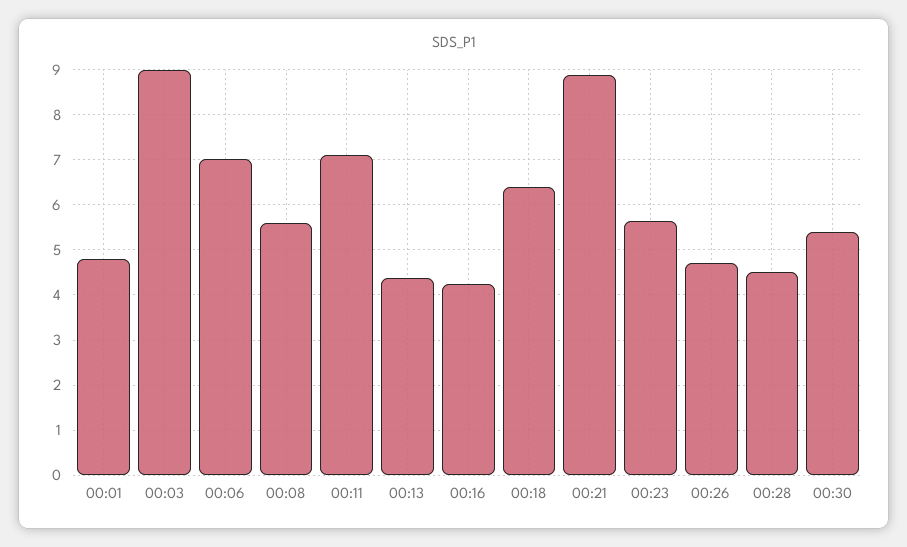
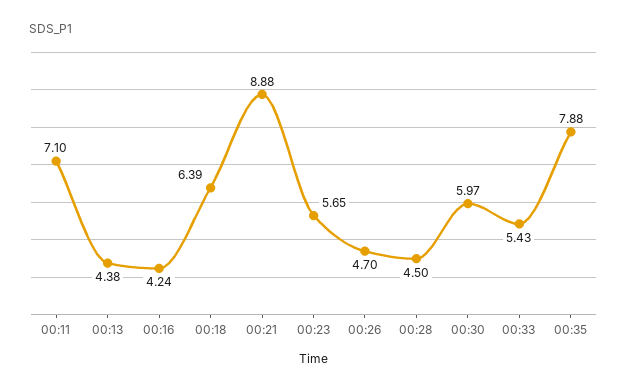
00:01: 4.8 -> none
00:03: 9 -> none
00:06: 7 -> none
00:08: 5.6 -> none
00:30: 5.4 -> 5.97
00:33: none -> 5.43
00:35: none -> 7.88

